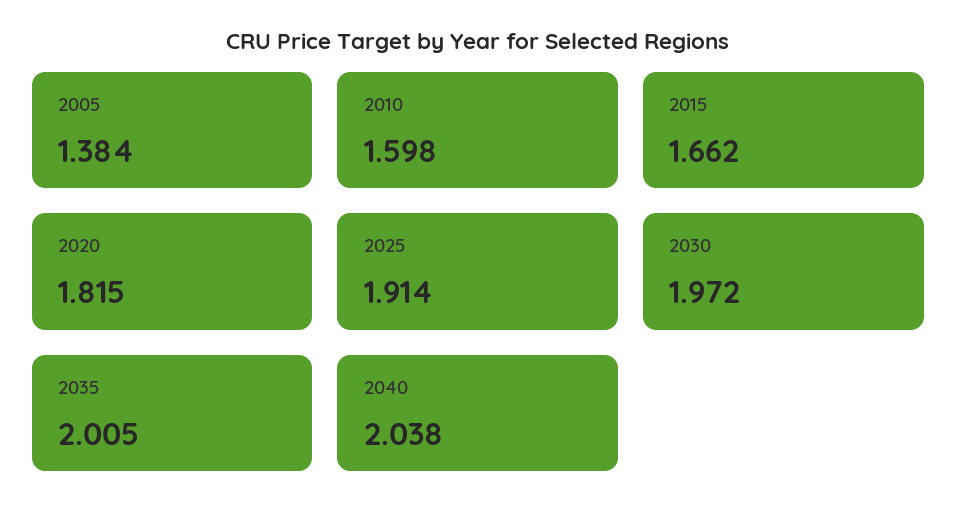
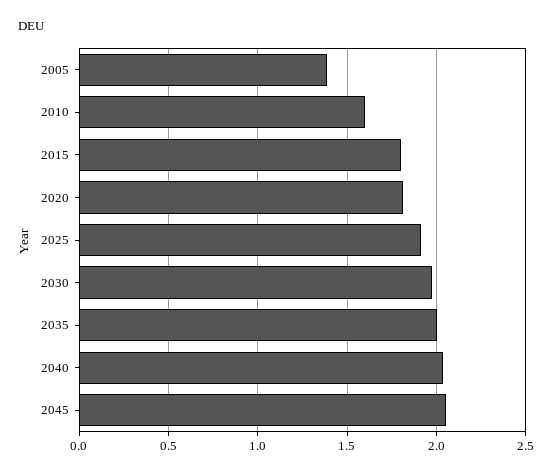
2015: 1.662 -> 1.8
2045: none -> 2.05

